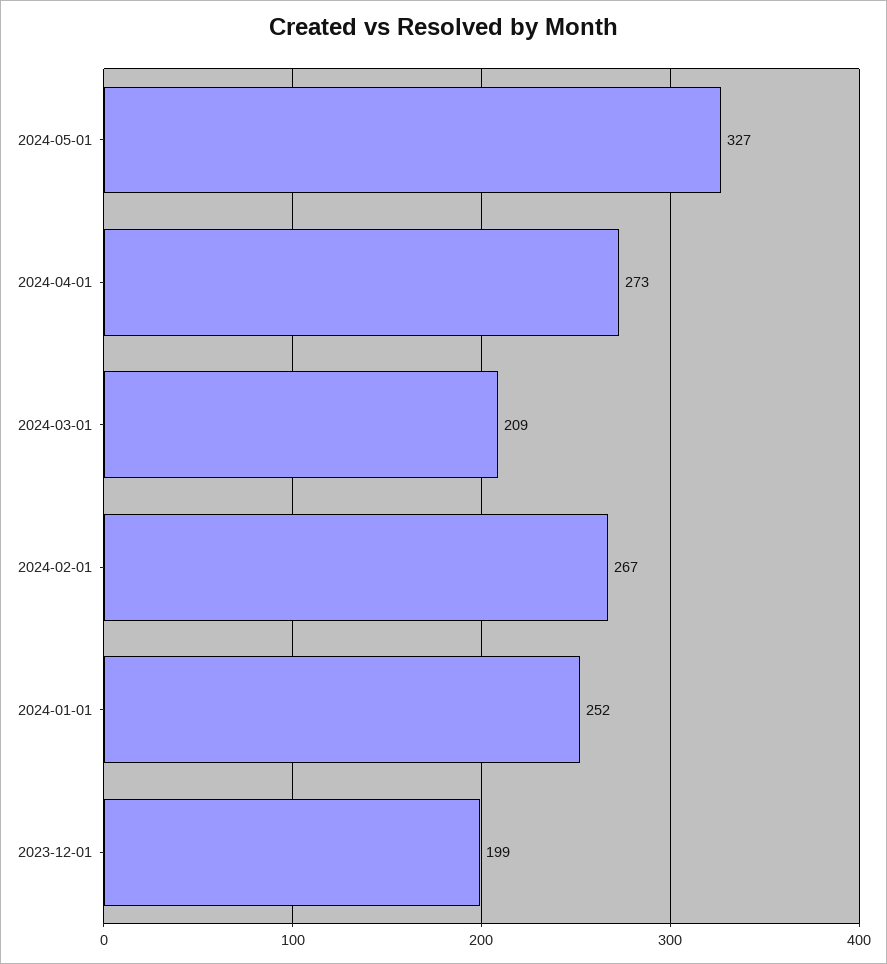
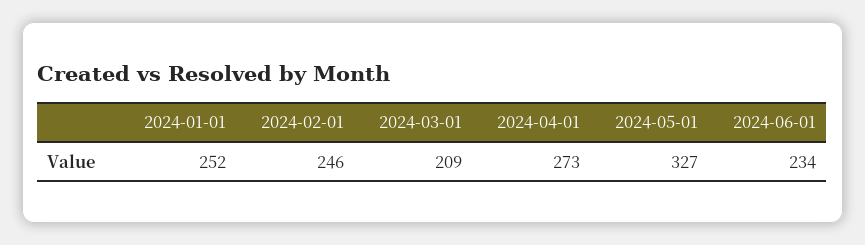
2024-02-01: 267 -> 246
2023-12-01: 199 -> none
2024-06-01: none -> 234

